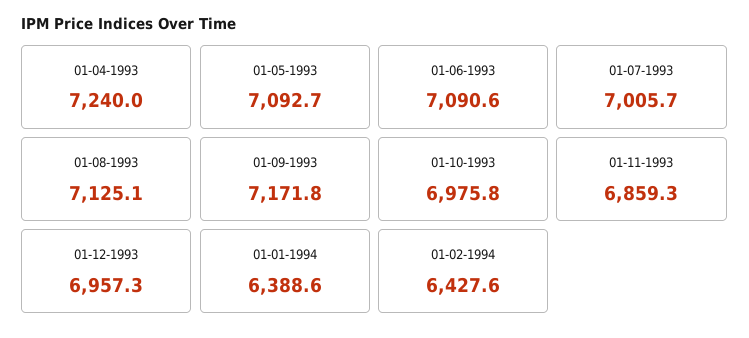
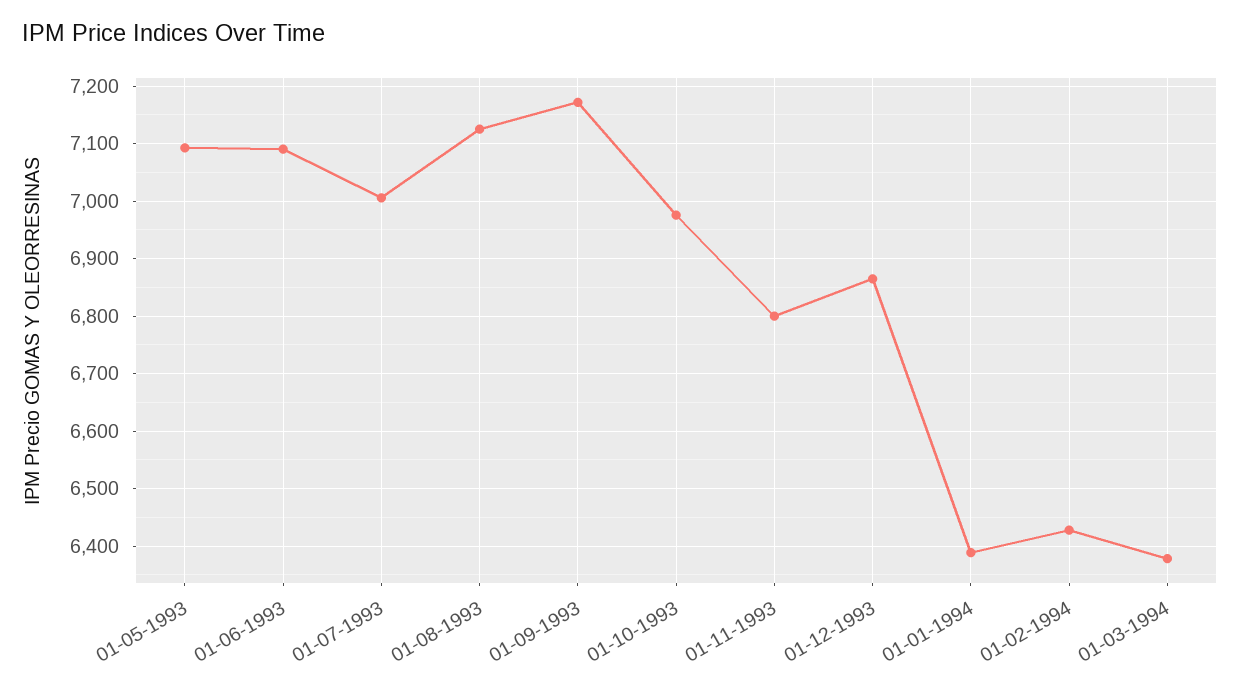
01-04-1993: 7240 -> none
01-11-1993: 6859.3 -> 6800
01-12-1993: 6957.3 -> 6860
01-03-1994: none -> 6380

